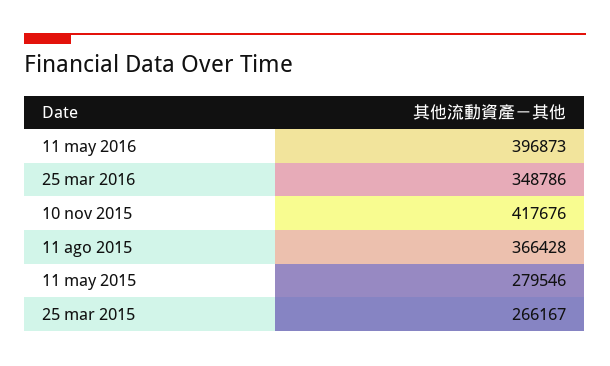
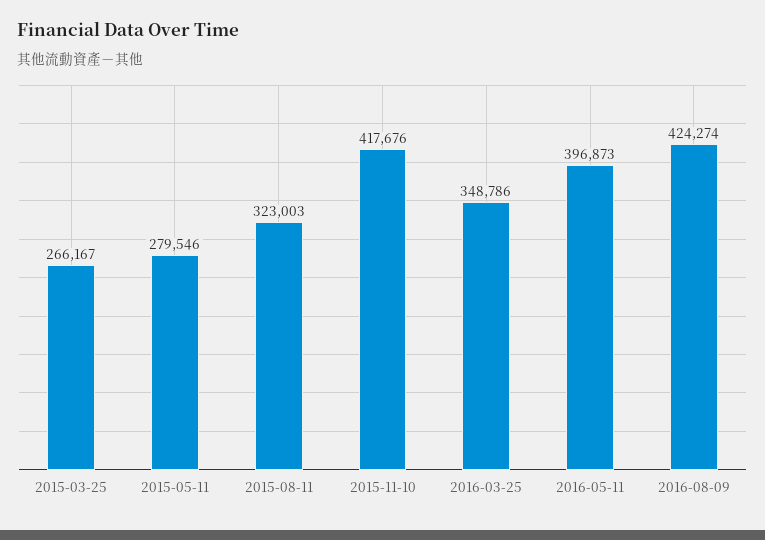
11 ago 2015: 366428 -> 323003
2016-08-09: none -> 424274

